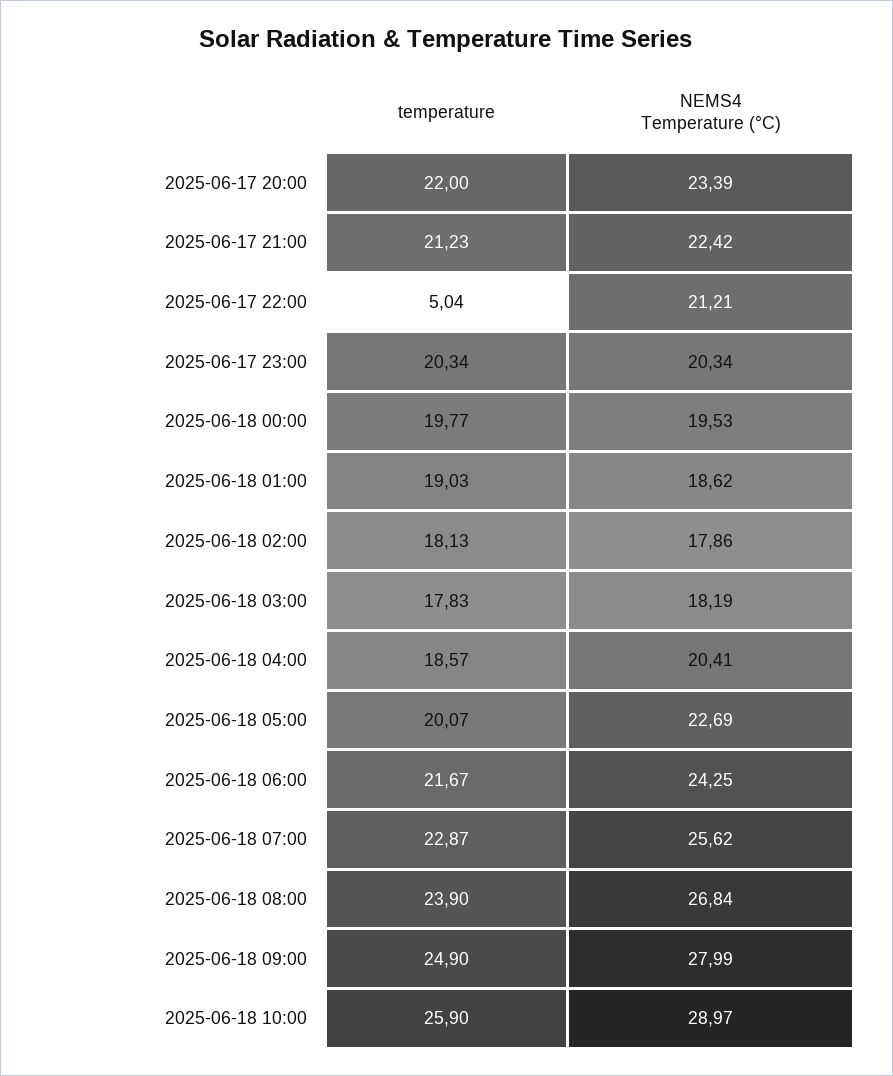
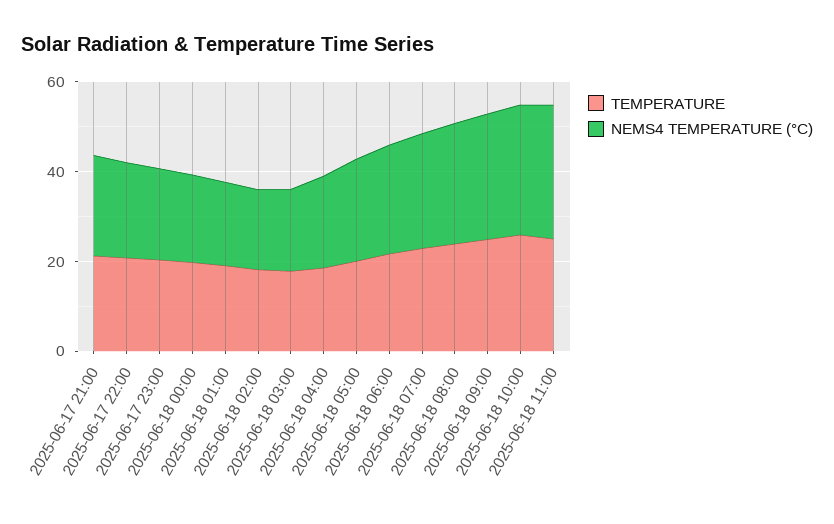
temperature, 2025-06-17 20:00: 22 -> none
NEMS4 Temperature (°C), 2025-06-17 20:00: 23.39 -> none
temperature, 2025-06-17 22:00: 5.04 -> 20
temperature, 2025-06-18 11:00: none -> 25
NEMS4 Temperature (°C), 2025-06-18 11:00: none -> 30

